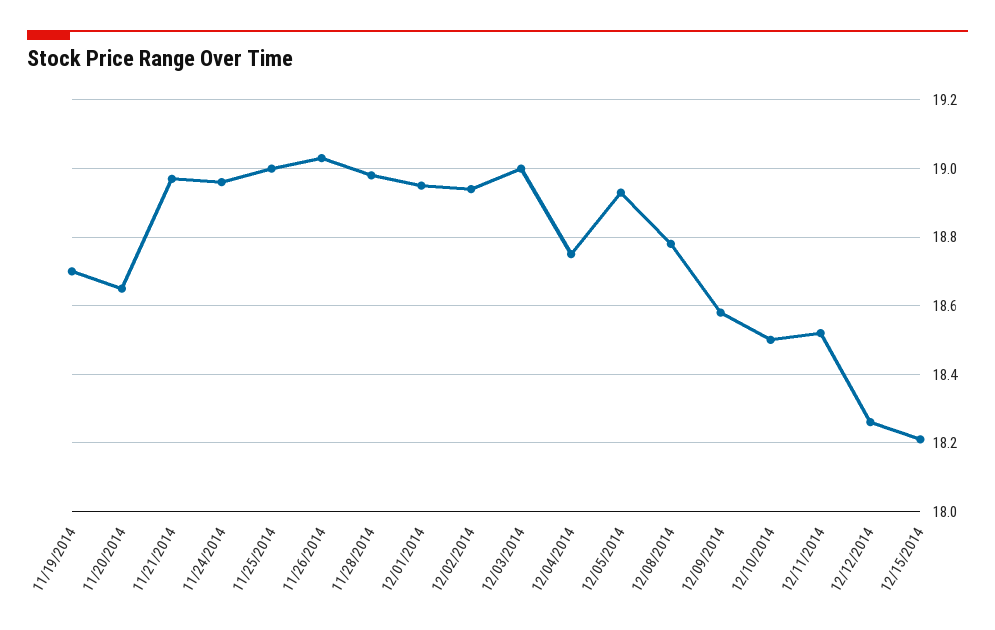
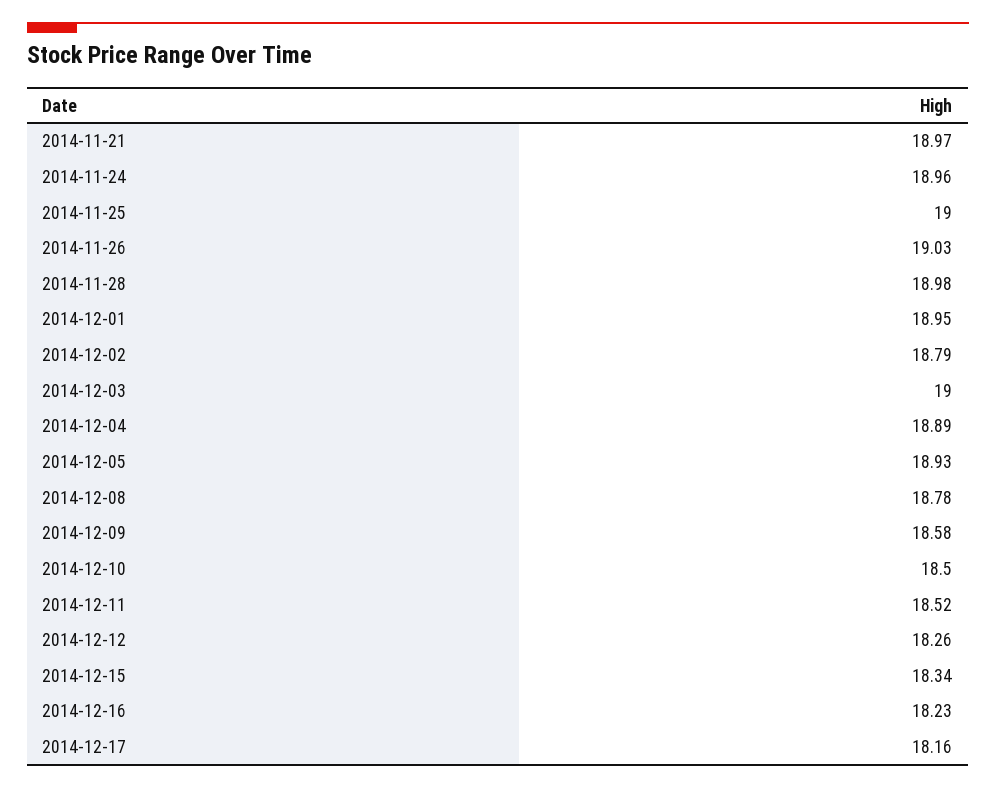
11/19/2014: 18.7 -> none
11/20/2014: 18.65 -> none
12/02/2014: 18.95 -> 18.79
12/04/2014: 18.75 -> 18.89
12/15/2014: 18.2 -> 18.34
2014-12-16: none -> 18.23
2014-12-17: none -> 18.16

